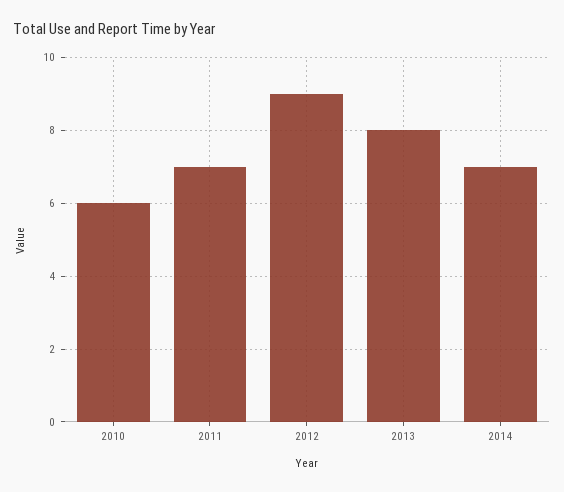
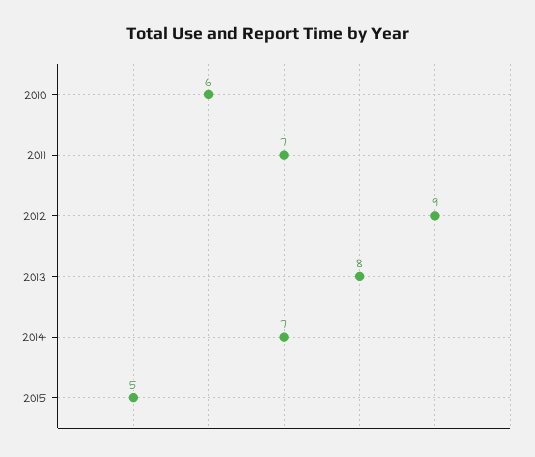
2015: none -> 5

